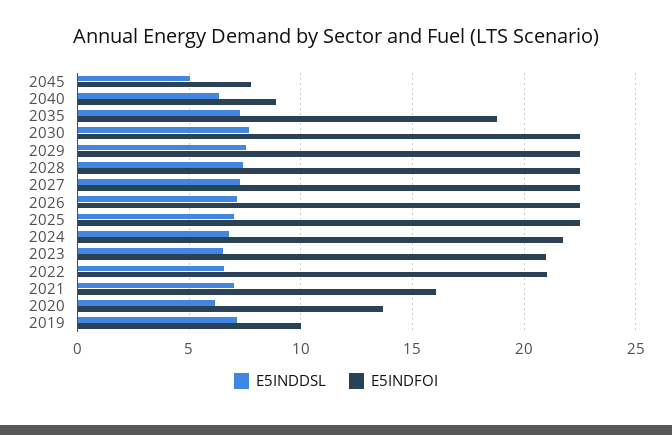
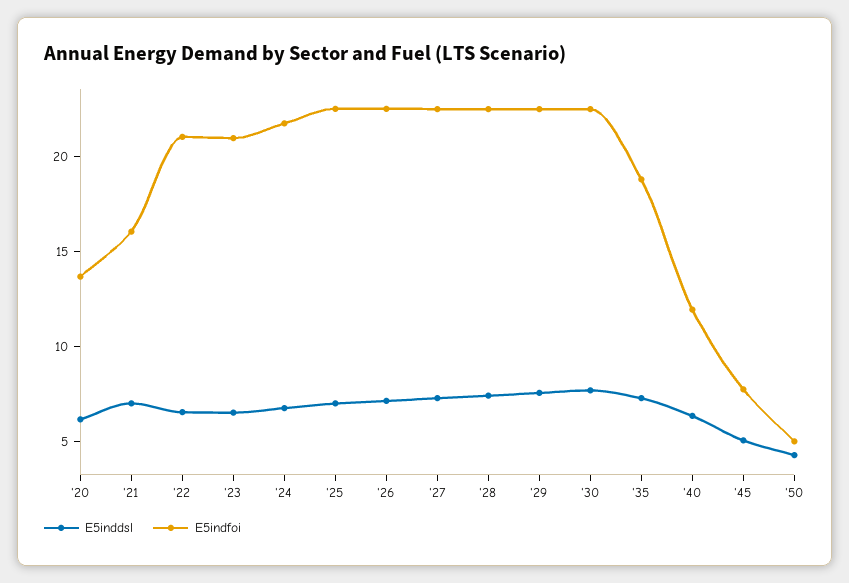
E5INDFOI, 2040: 9 -> 12
E5INDDSL, 2019: 7 -> none
E5INDFOI, 2019: 10 -> none
E5INDDSL, '50: none -> 4
E5INDFOI, '50: none -> 5

